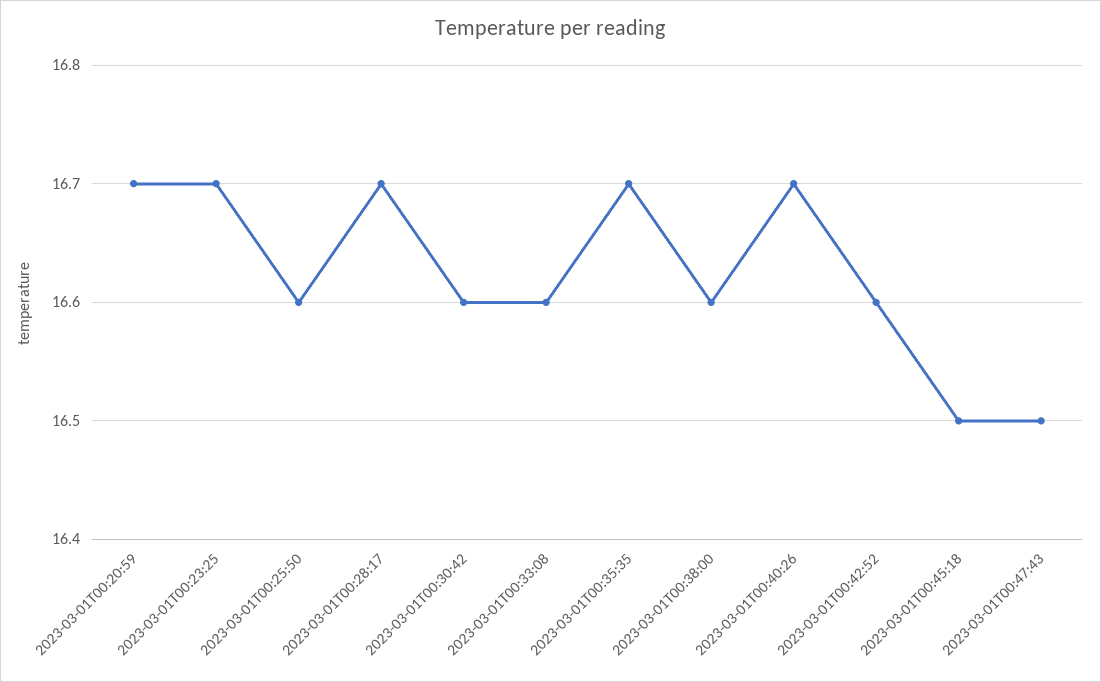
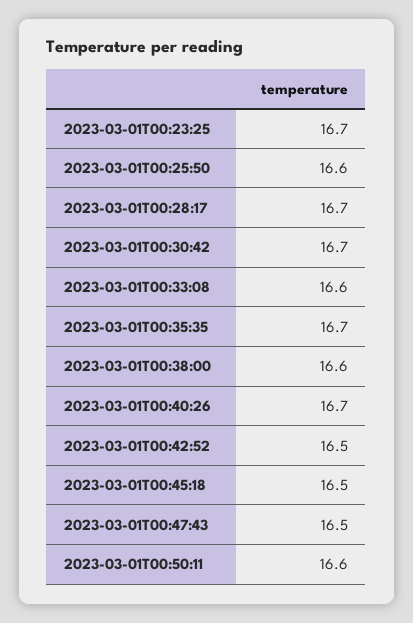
2023-03-01T00:20:59: 16.7 -> none
2023-03-01T00:30:42: 16.6 -> 16.7
2023-03-01T00:42:52: 16.6 -> 16.5
2023-03-01T00:50:11: none -> 16.6

